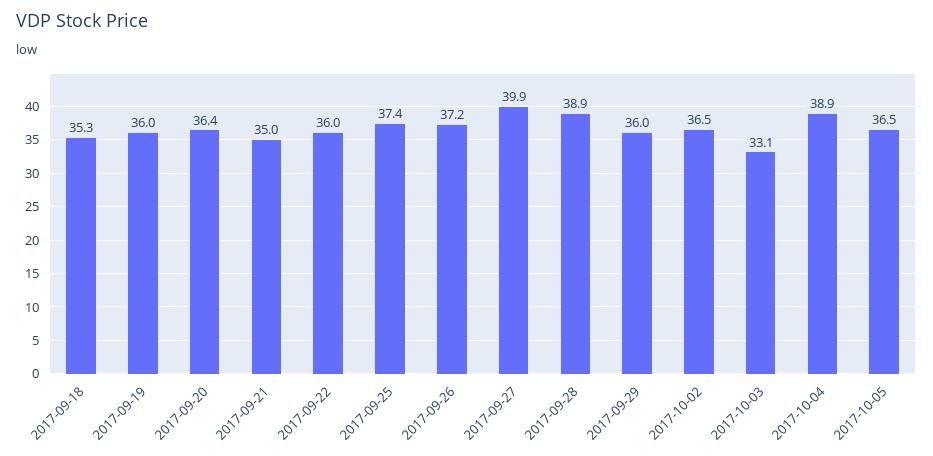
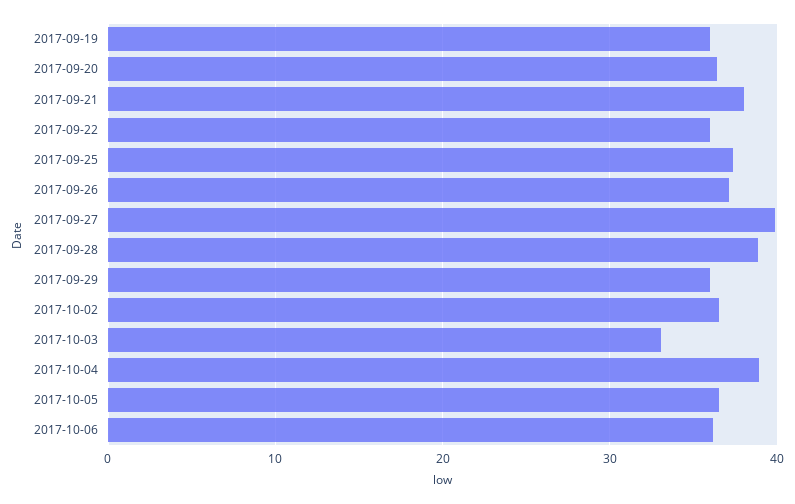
2017-09-18: 35.3 -> none
2017-09-21: 35 -> 38
2017-10-06: none -> 36

